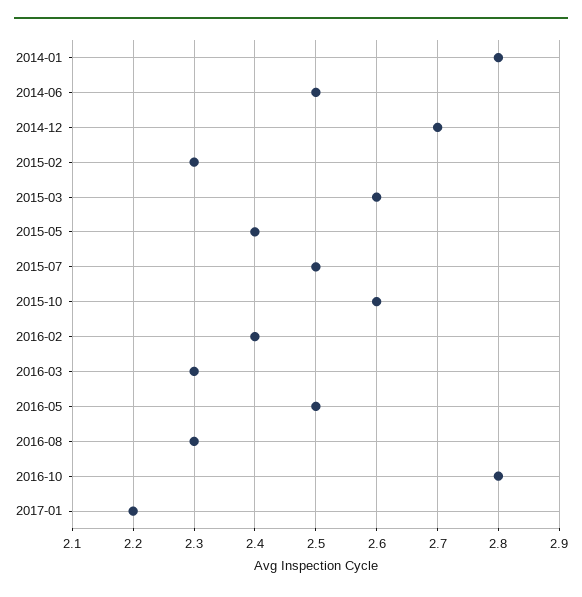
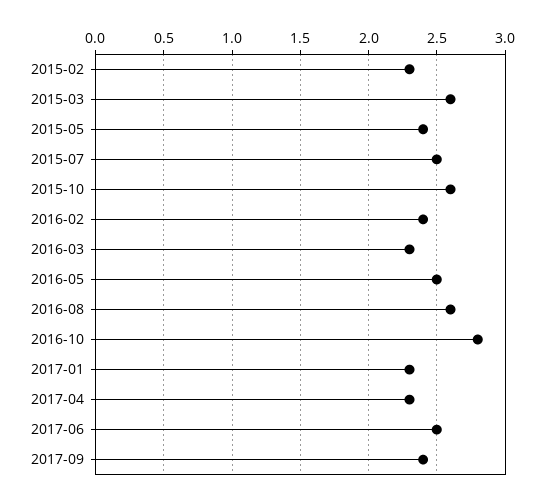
2014-01: 2.8 -> none
2014-06: 2.5 -> none
2014-12: 2.7 -> none
2016-08: 2.3 -> 2.6
2017-01: 2.2 -> 2.3
2017-04: none -> 2.3
2017-06: none -> 2.5
2017-09: none -> 2.4

